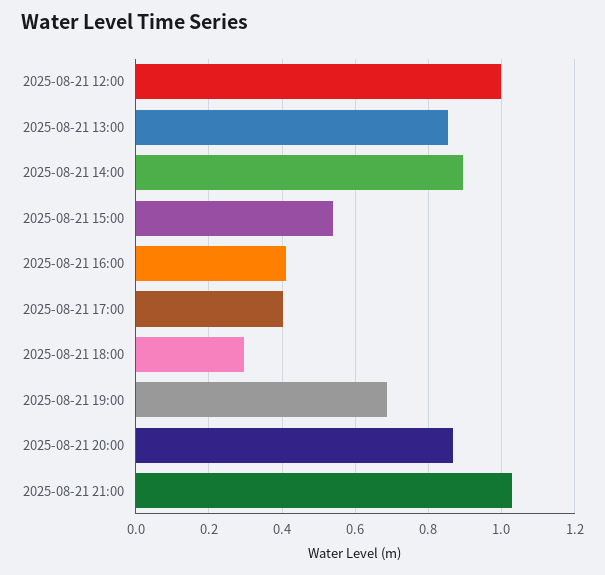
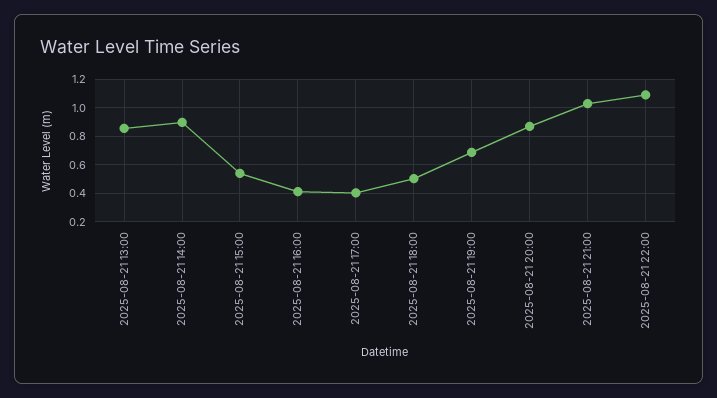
2025-08-21 12:00: 1 -> none
2025-08-21 18:00: 0.3 -> 0.5
2025-08-21 22:00: none -> 1.1

